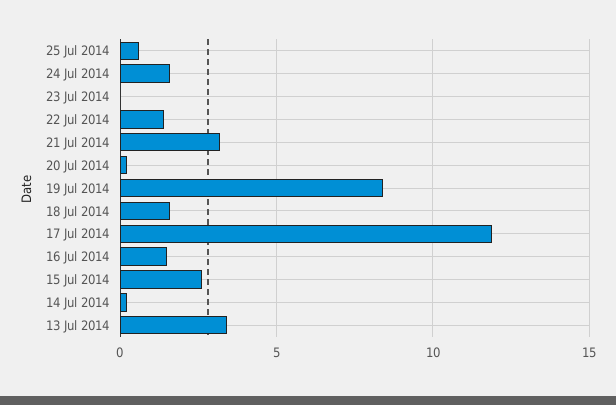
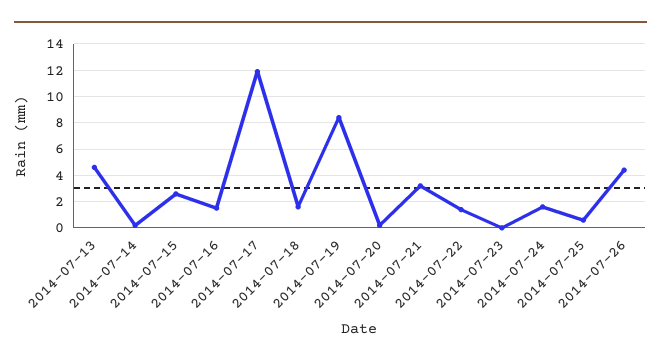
13 Jul 2014: 3.5 -> 4.5
2014-07-26: none -> 4.5

